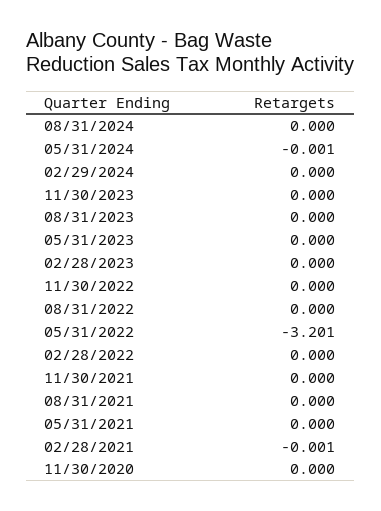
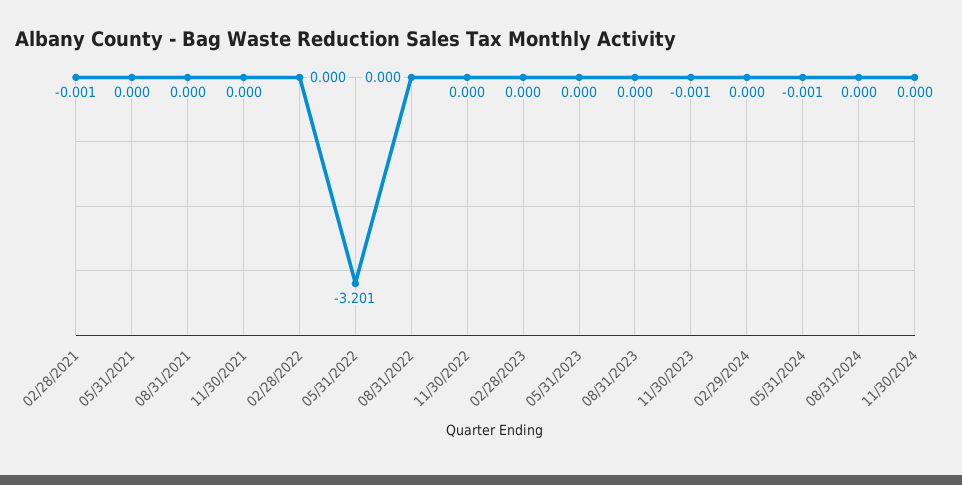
11/30/2023: 0 -> -0.001
11/30/2020: 0 -> none
11/30/2024: none -> 0

